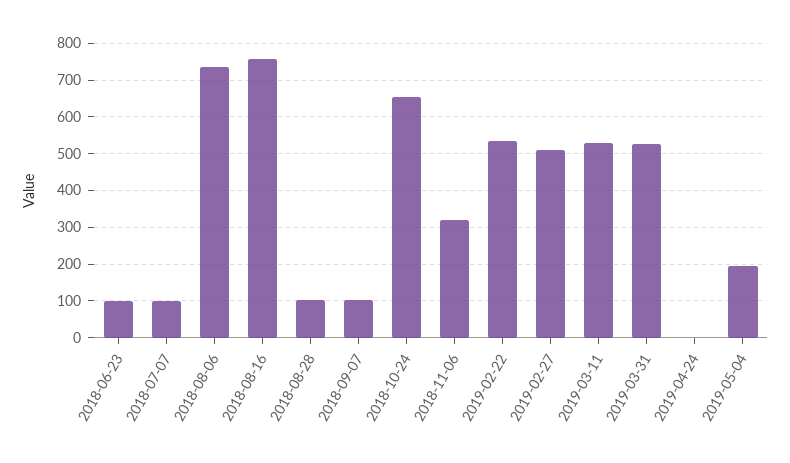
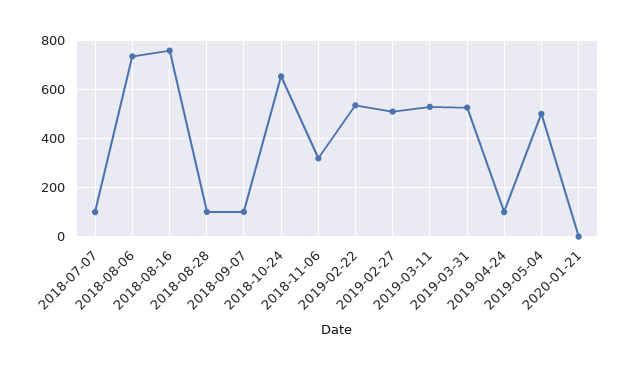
2018-06-23: 100 -> none
2019-04-24: 0 -> 100
2019-05-04: 200 -> 500
2020-01-21: none -> 0

